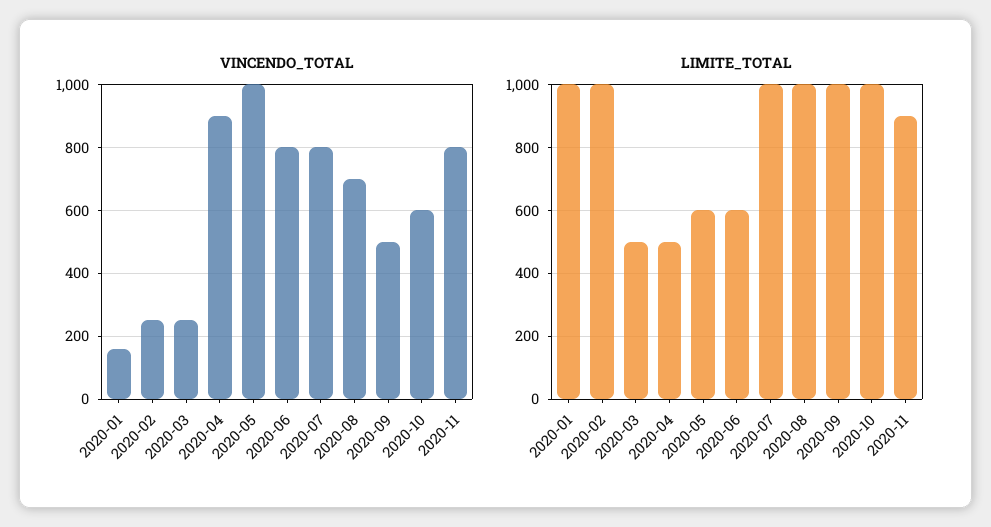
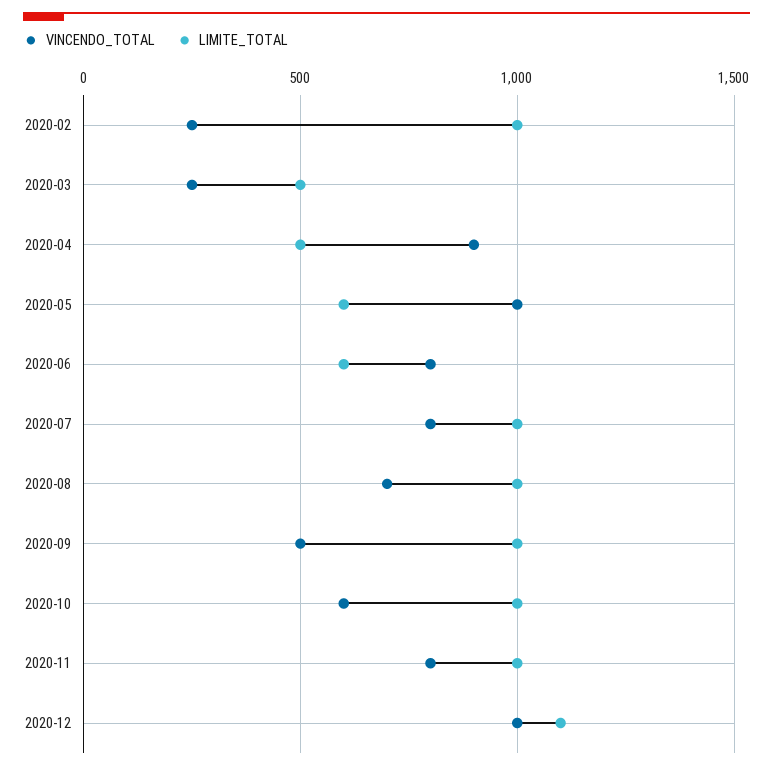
VINCENDO_TOTAL, 2020-01: 160 -> none
LIMITE_TOTAL, 2020-01: 1000 -> none
LIMITE_TOTAL, 2020-11: 900 -> 1000
VINCENDO_TOTAL, 2020-12: none -> 1000
LIMITE_TOTAL, 2020-12: none -> 1100

